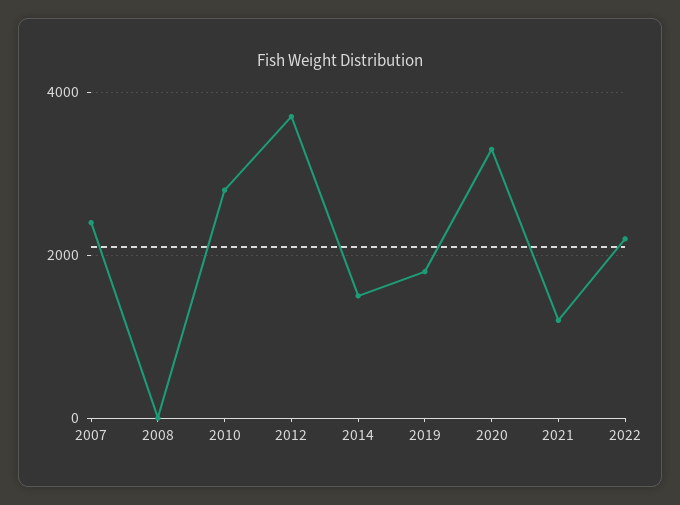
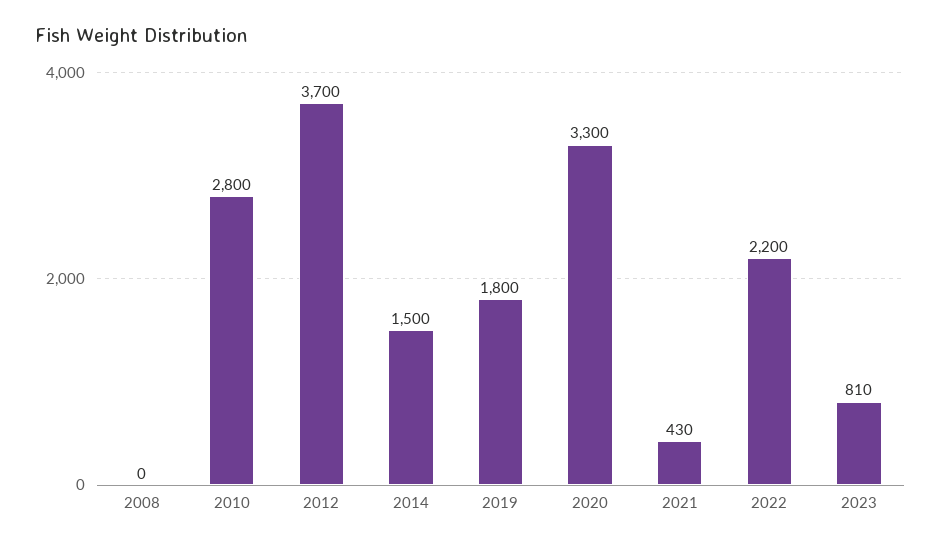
2007: 2400 -> none
2021: 1200 -> 430
2023: none -> 810

